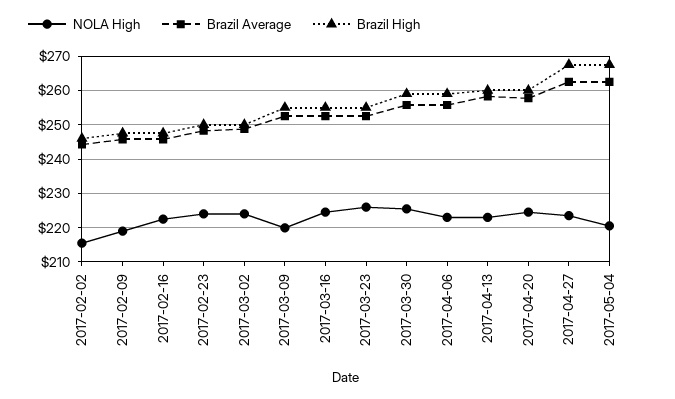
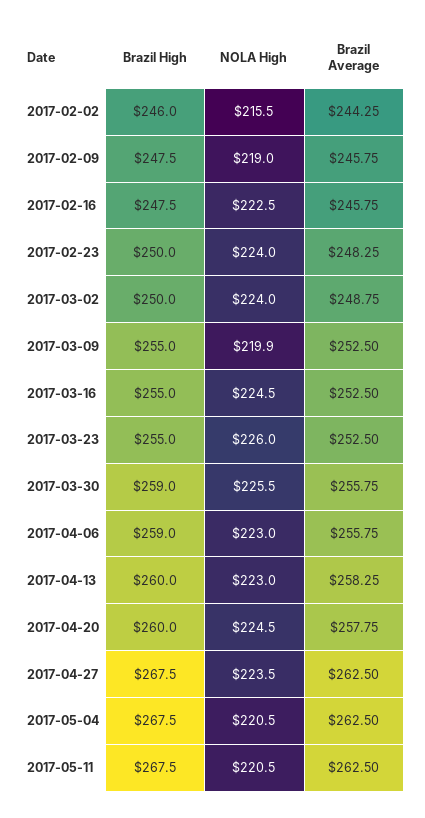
Brazil High, 2017-05-11: none -> 267.5
NOLA High, 2017-05-11: none -> 220.5
Brazil Average, 2017-05-11: none -> 262.5

